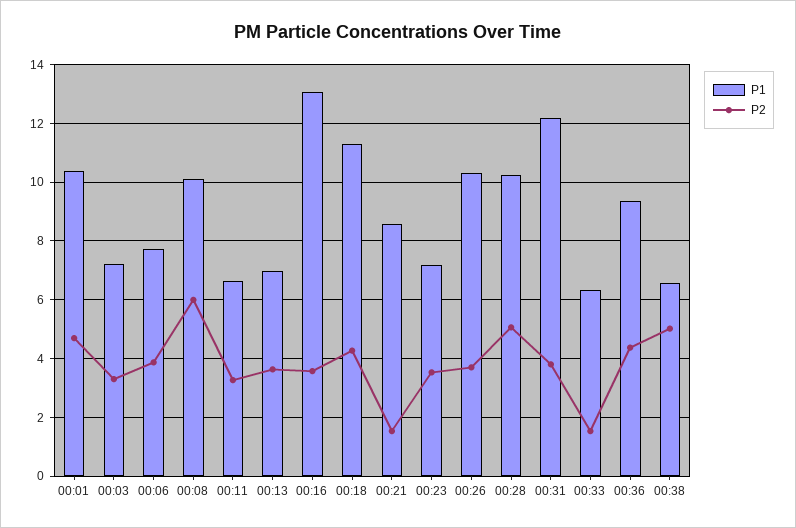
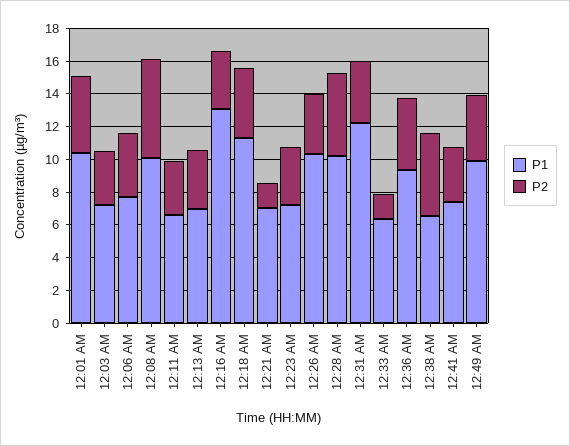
P1, 00:21: 8.5 -> 7
P1, 12:41 AM: none -> 7.5
P2, 12:41 AM: none -> 3.5
P1, 12:49 AM: none -> 10
P2, 12:49 AM: none -> 4

